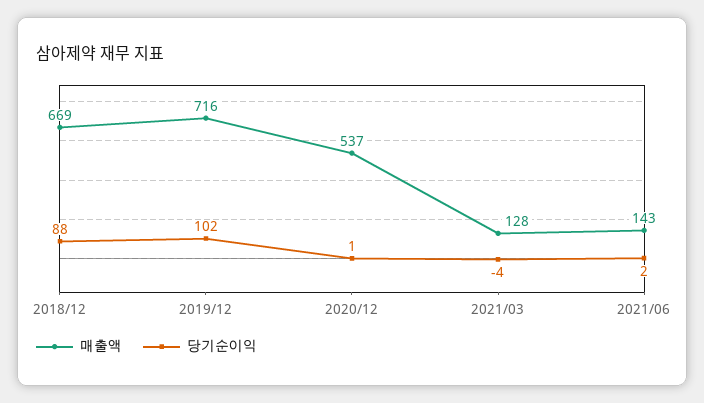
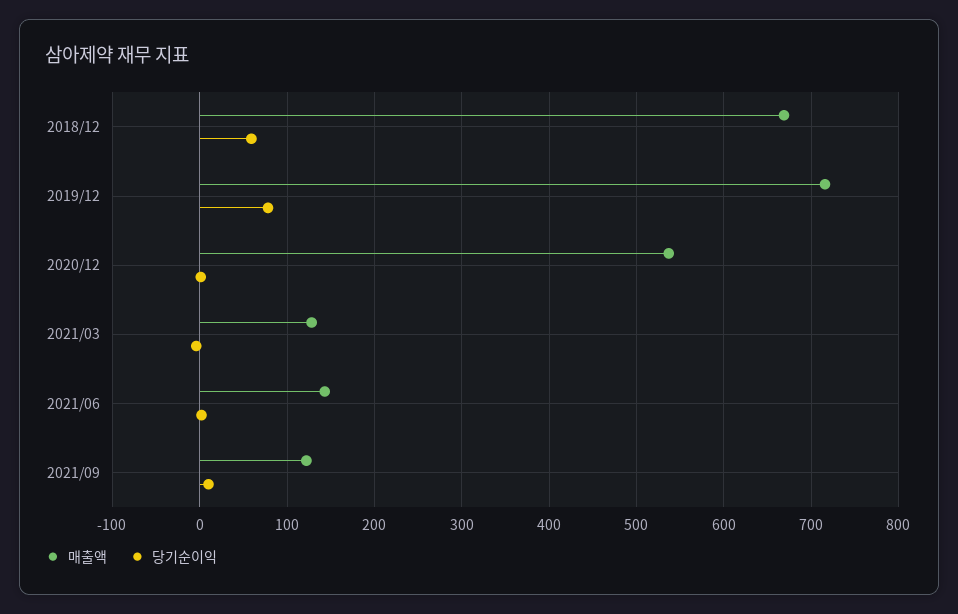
당기순이익, 2018/12: 88 -> 60
당기순이익, 2019/12: 102 -> 80
매출액, 2021/09: none -> 120
당기순이익, 2021/09: none -> 10

